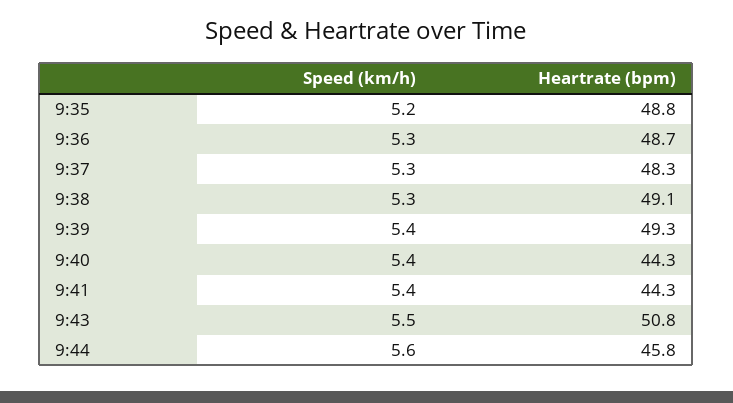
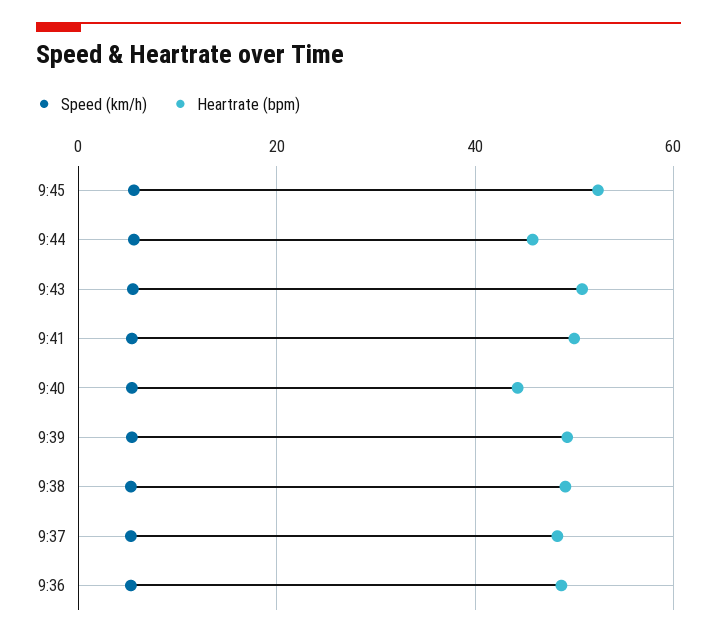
Speed (km/h), 9:35: 5.2 -> none
Heartrate (bpm), 9:35: 48.8 -> none
Heartrate (bpm), 9:41: 44.3 -> 50
Speed (km/h), 9:45: none -> 6
Heartrate (bpm), 9:45: none -> 52

